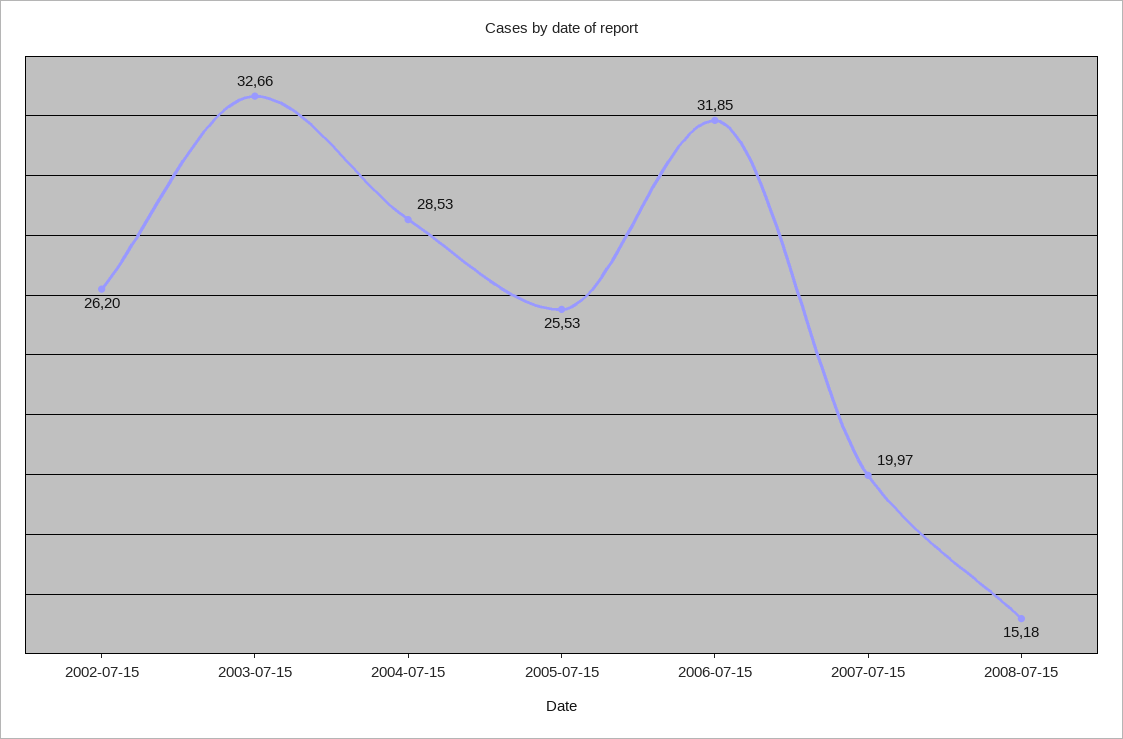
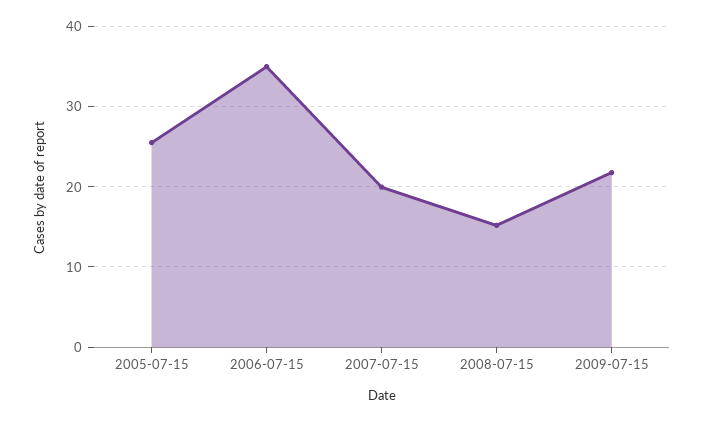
2002-07-15: 26.2 -> none
2003-07-15: 32.66 -> none
2004-07-15: 28.53 -> none
2006-07-15: 31.85 -> 35
2009-07-15: none -> 22

